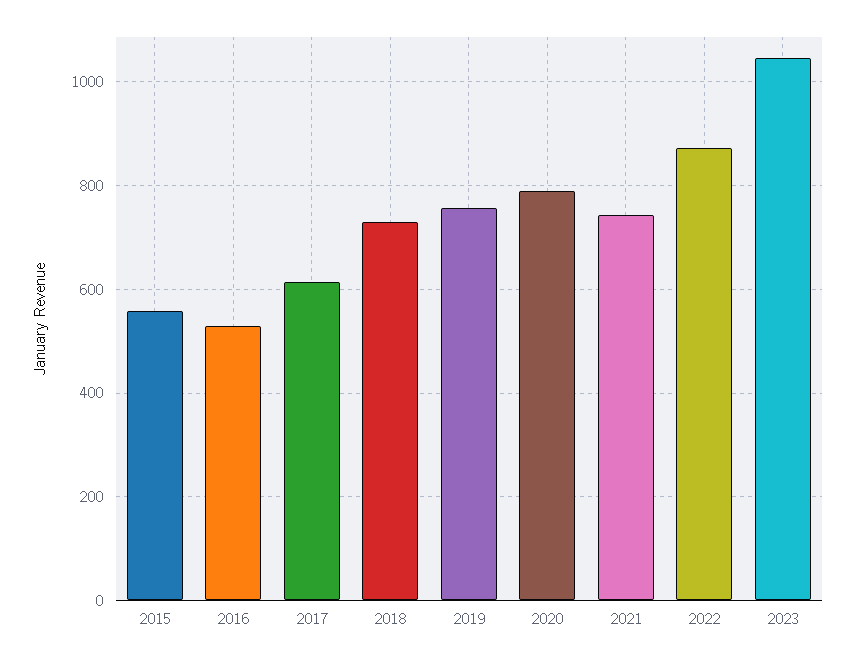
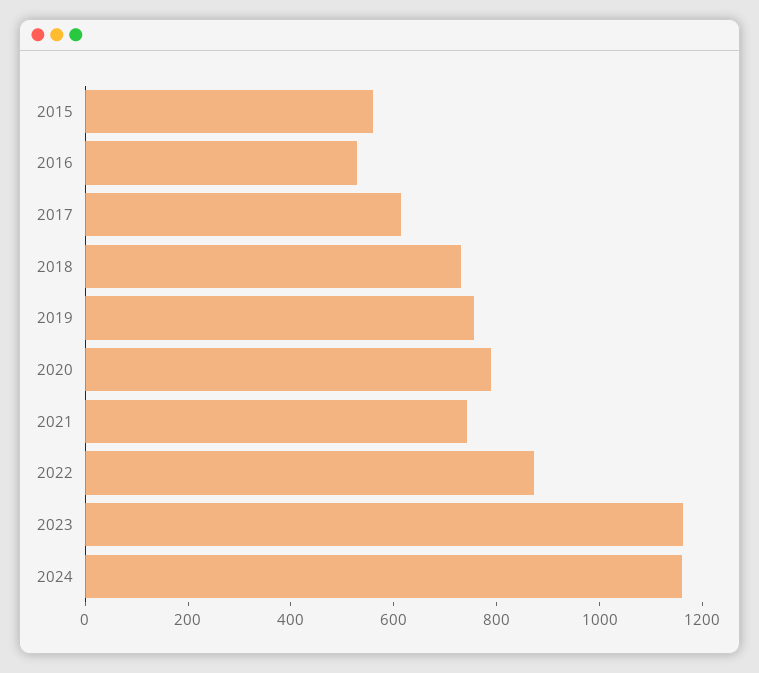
2023: 1040 -> 1150
2024: none -> 1150

